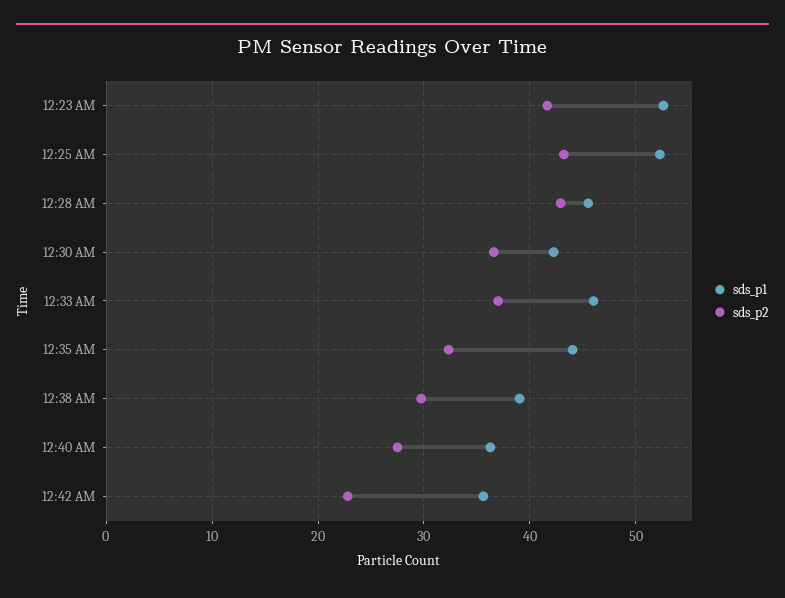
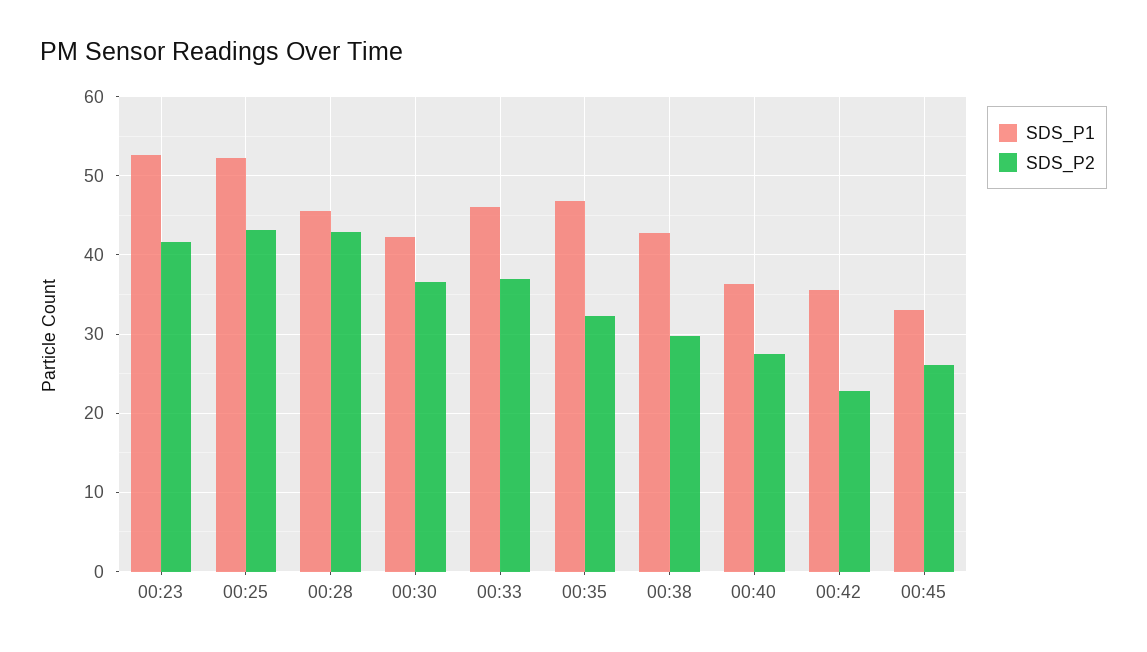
sds_p1, 12:35 AM: 44 -> 47
sds_p1, 12:38 AM: 39 -> 43
sds_p1, 00:45: none -> 33
sds_p2, 00:45: none -> 26

